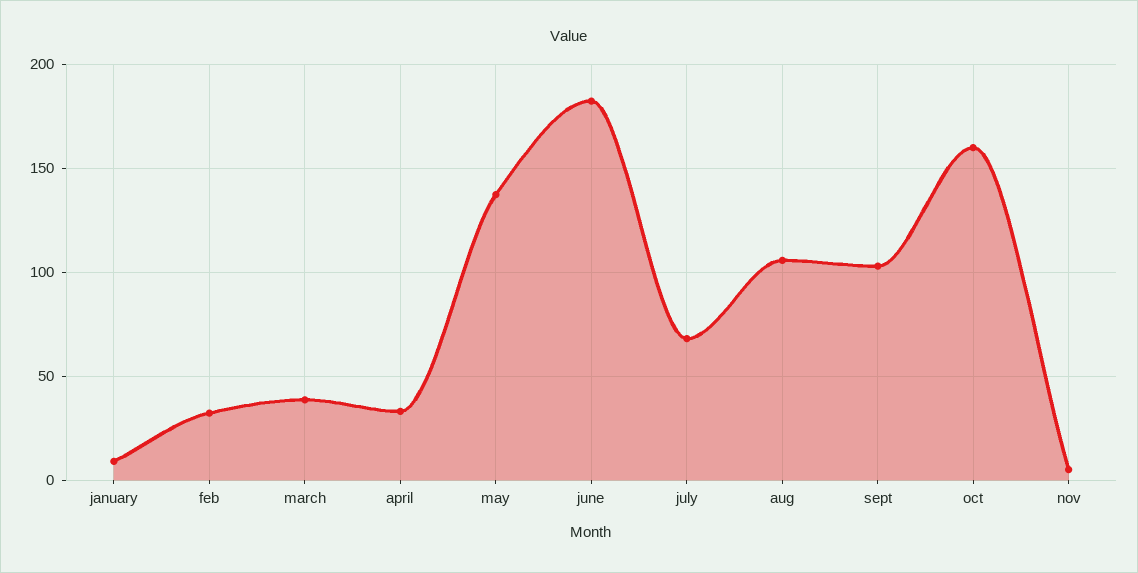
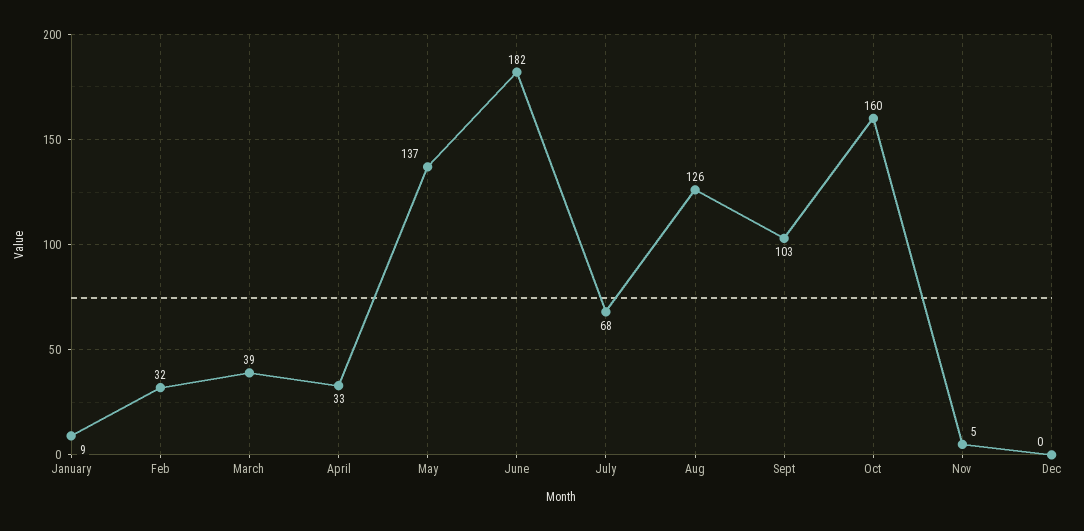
aug: 105 -> 126
Dec: none -> 0

